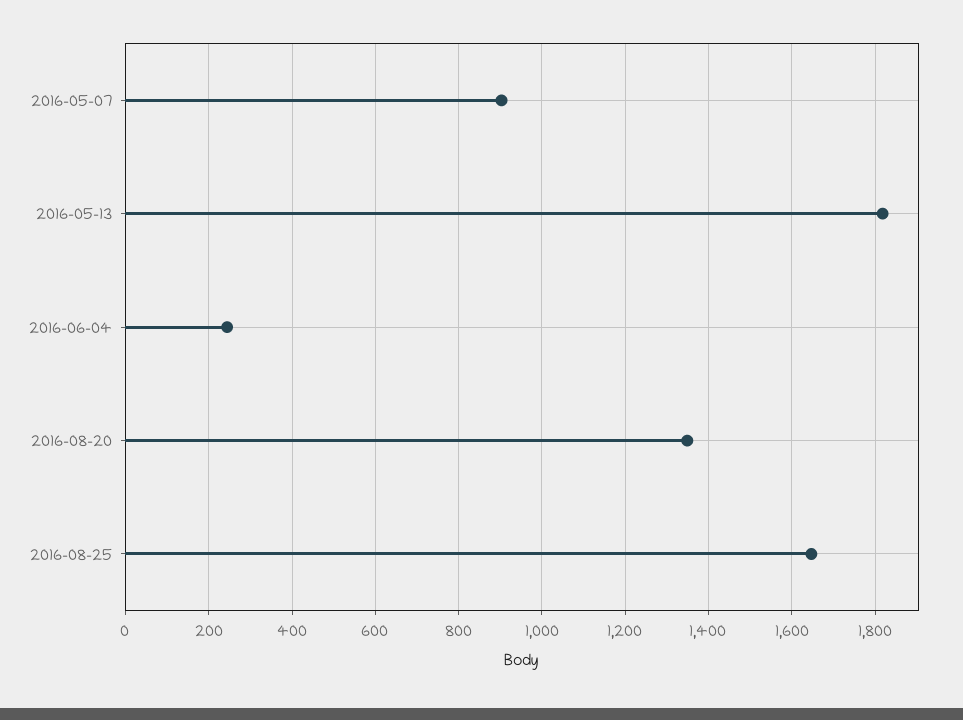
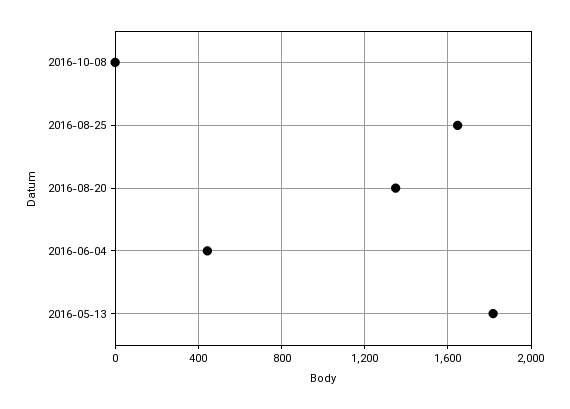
2016-05-07: 900 -> none
2016-06-04: 240 -> 450
2016-10-08: none -> 0

